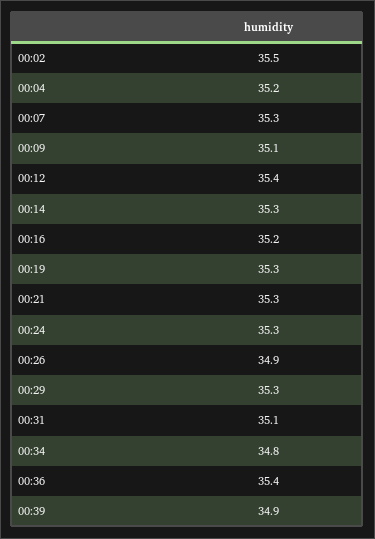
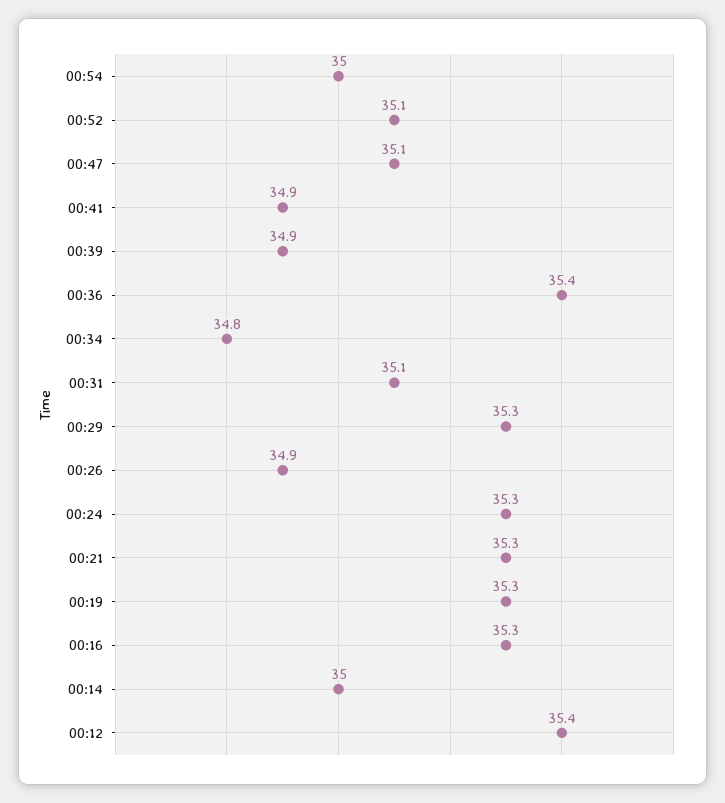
00:02: 35.5 -> none
00:04: 35.2 -> none
00:07: 35.3 -> none
00:09: 35.1 -> none
00:14: 35.3 -> 35
00:16: 35.2 -> 35.3
00:54: none -> 35
00:52: none -> 35.1
00:47: none -> 35.1
00:41: none -> 34.9

